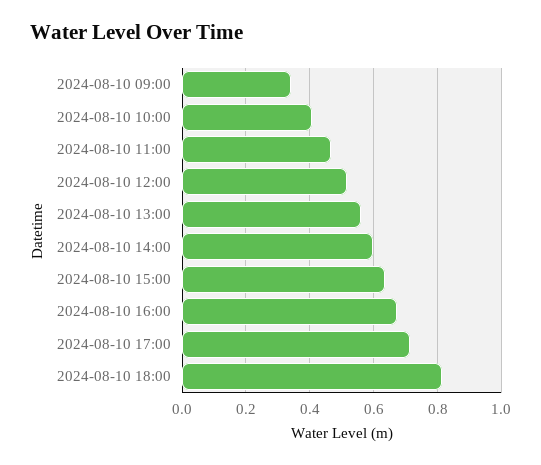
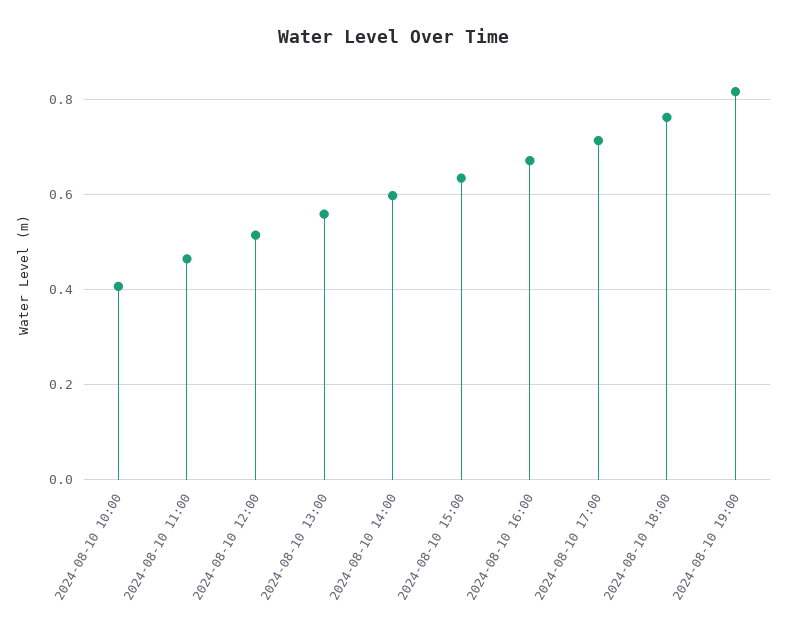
2024-08-10 09:00: 0.34 -> none
2024-08-10 18:00: 0.82 -> 0.76
2024-08-10 19:00: none -> 0.82

